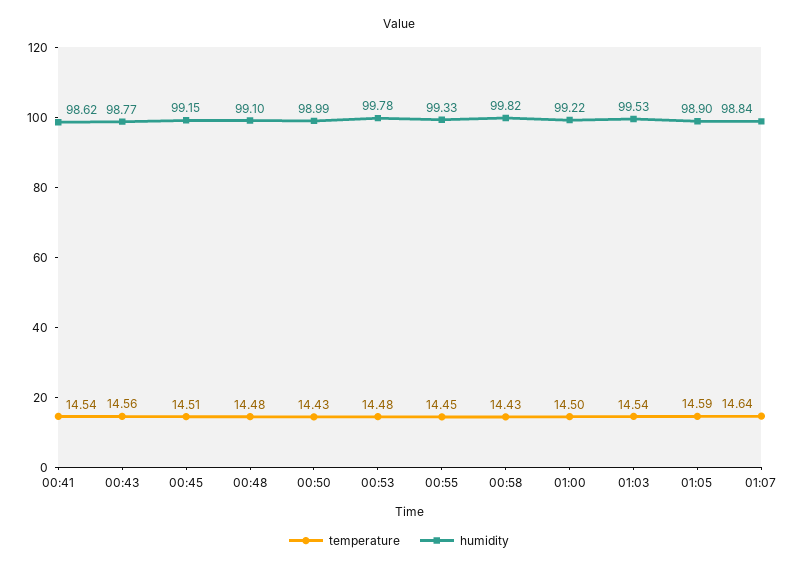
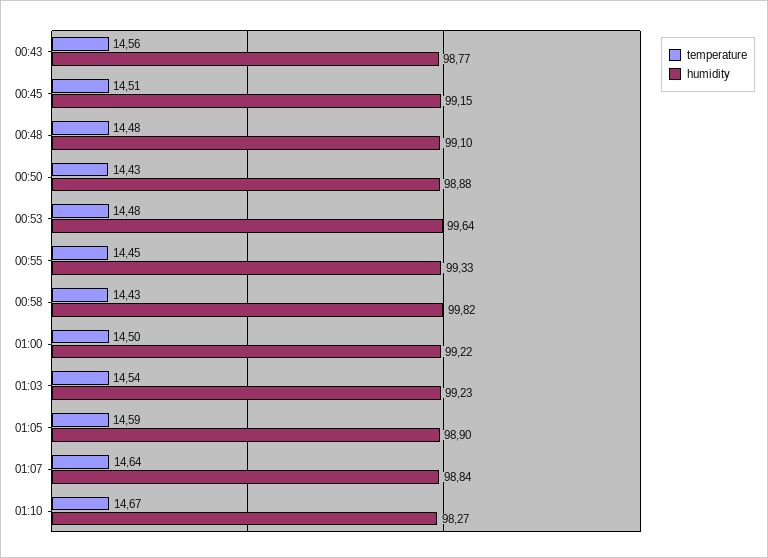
temperature, 00:41: 14.54 -> none
humidity, 00:41: 98.62 -> none
humidity, 00:50: 98.99 -> 98.88
humidity, 00:53: 99.78 -> 99.64
humidity, 01:03: 99.53 -> 99.23
temperature, 01:10: none -> 14.67
humidity, 01:10: none -> 98.27

